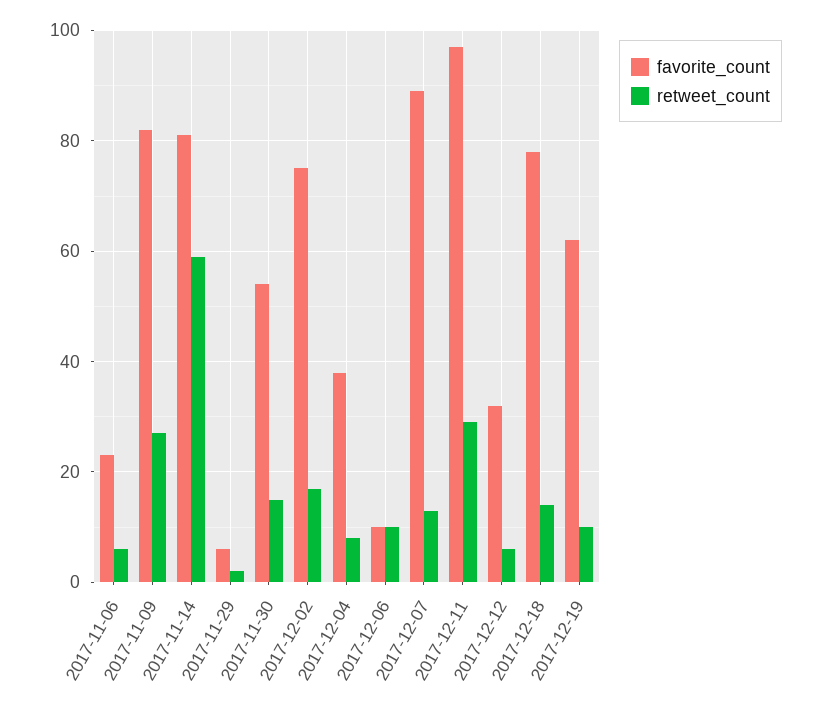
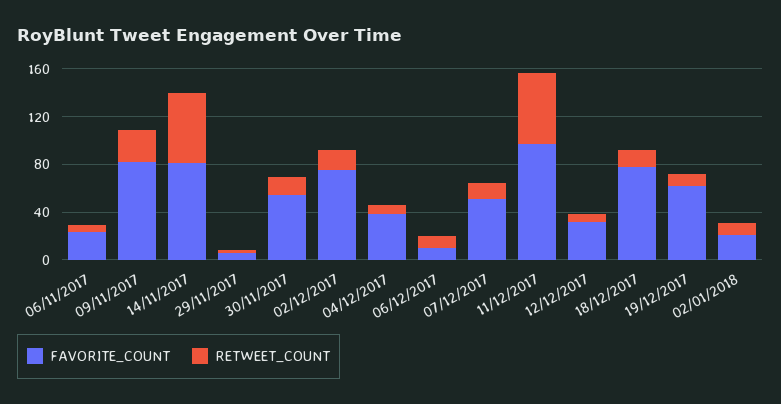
favorite_count, 2017-12-07: 90 -> 50
retweet_count, 2017-12-11: 30 -> 60
favorite_count, 02/01/2018: none -> 20
retweet_count, 02/01/2018: none -> 10

